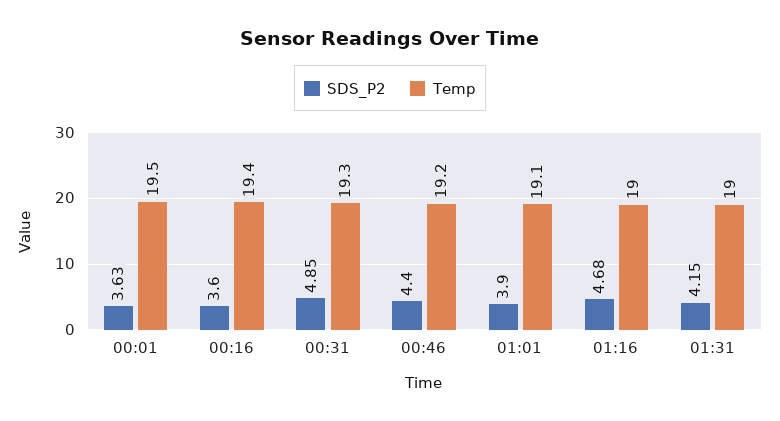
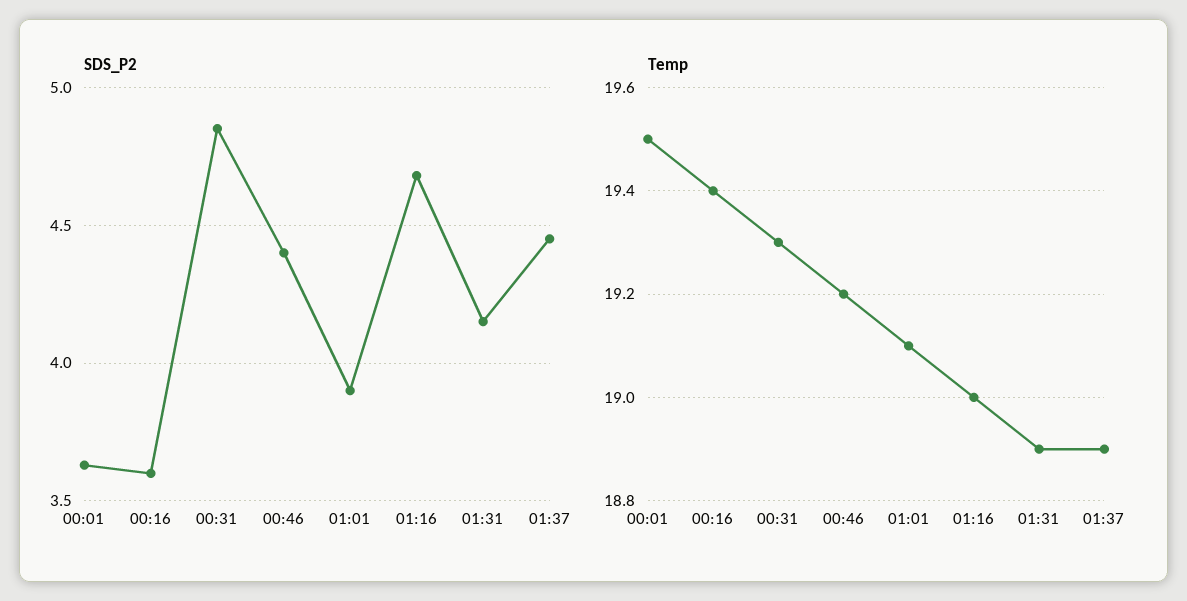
Temp, 01:31: 19 -> 18.9
SDS_P2, 01:37: none -> 4.45
Temp, 01:37: none -> 18.9

